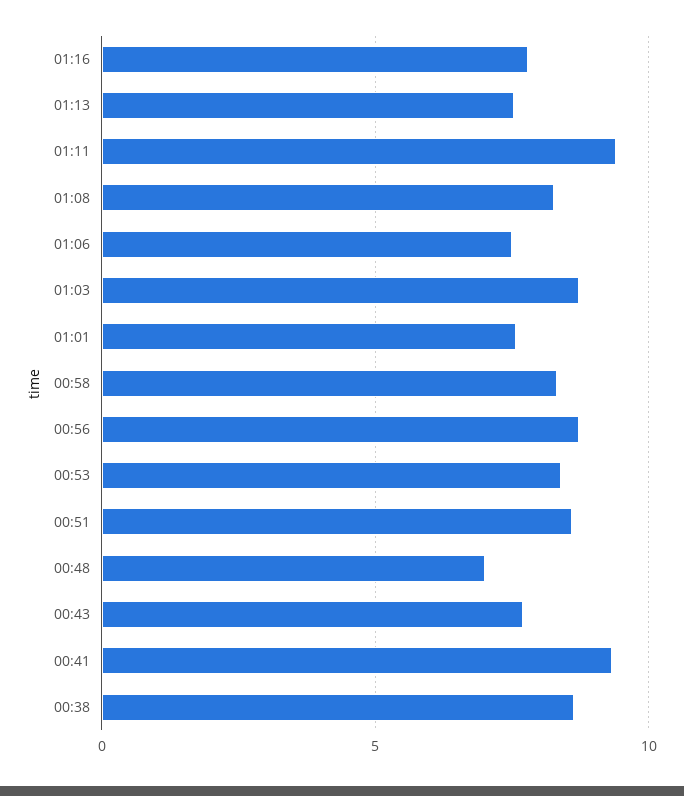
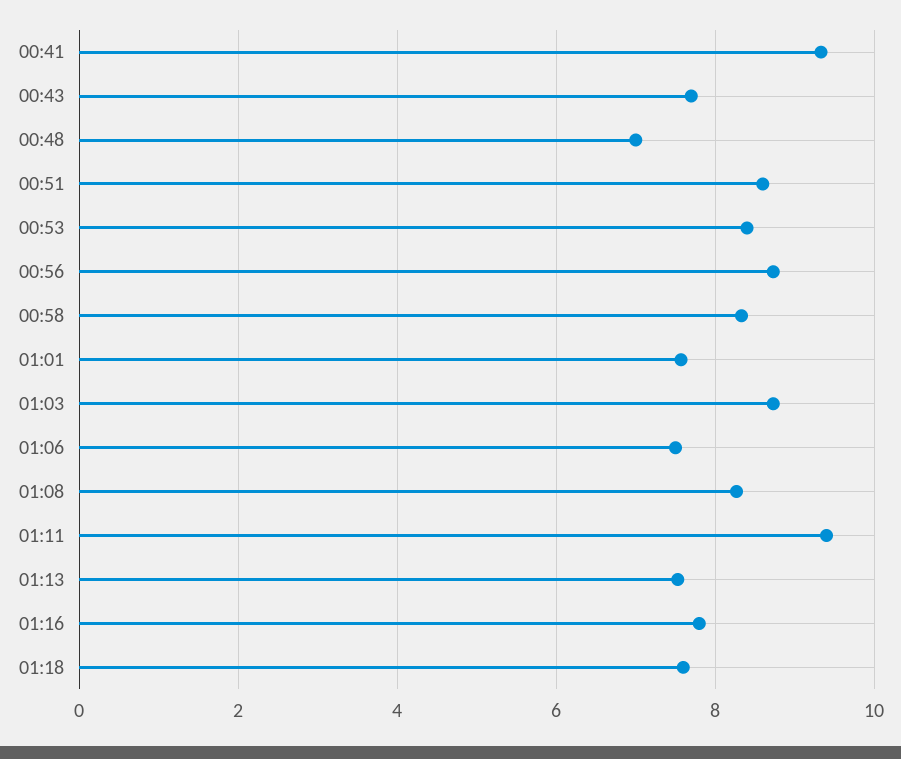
00:38: 8.5 -> none
01:18: none -> 7.6

